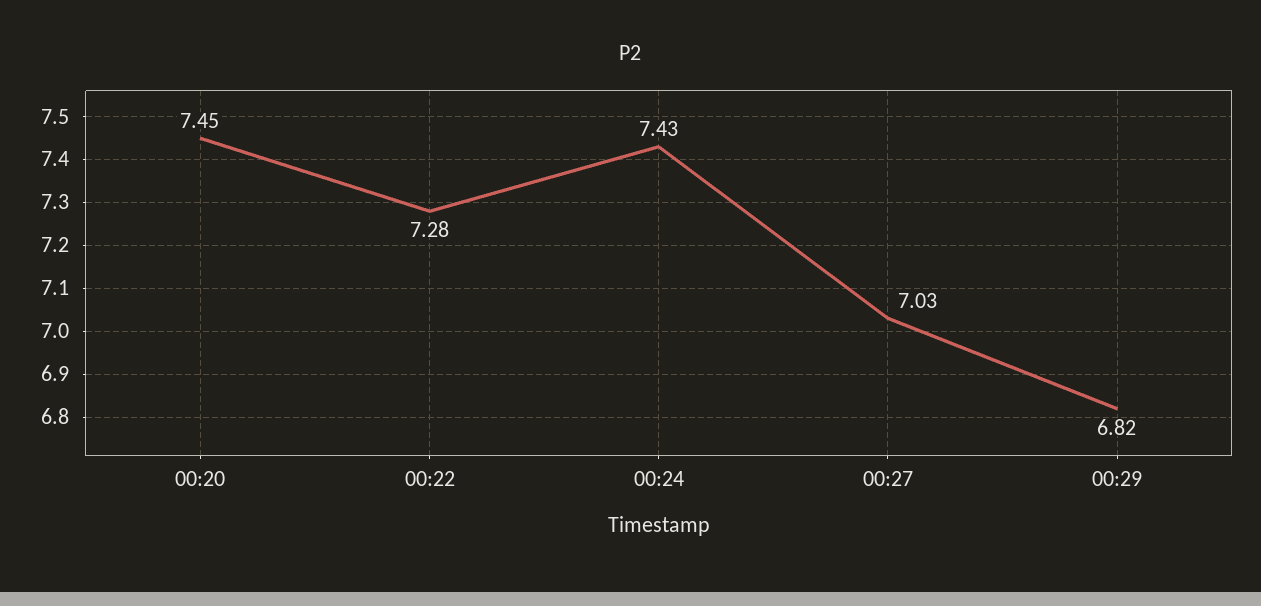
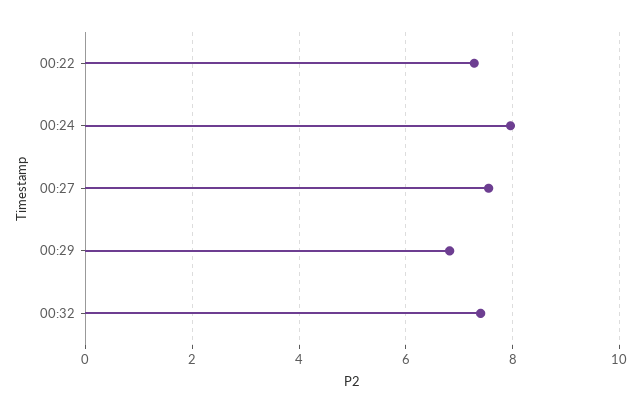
00:20: 7.45 -> none
00:24: 7.43 -> 8
00:27: 7.03 -> 7.6
00:32: none -> 7.4

